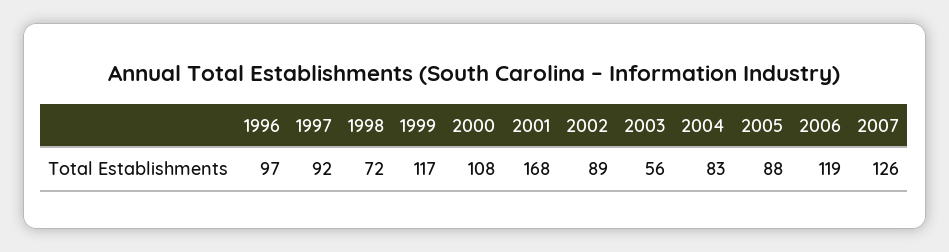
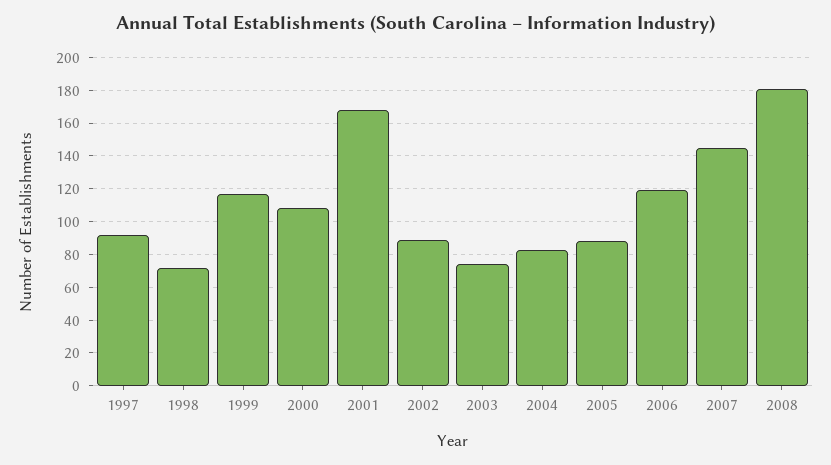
1996: 97 -> none
2003: 56 -> 75
2007: 126 -> 145
2008: none -> 180

